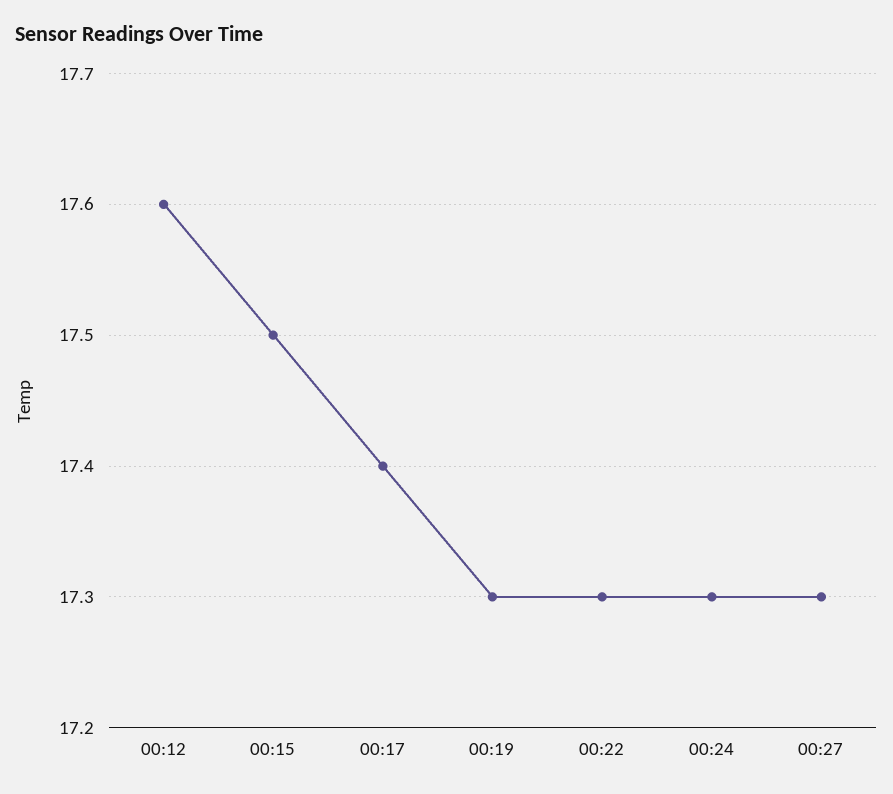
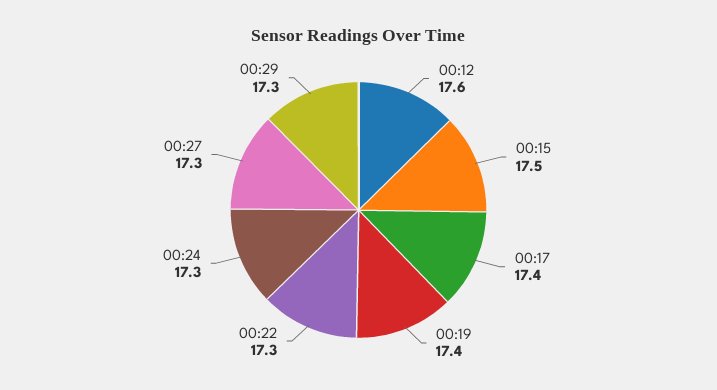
00:19: 17.3 -> 17.4
00:29: none -> 17.3

